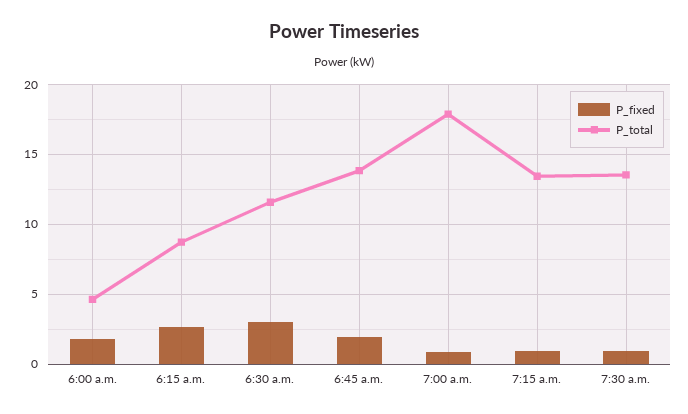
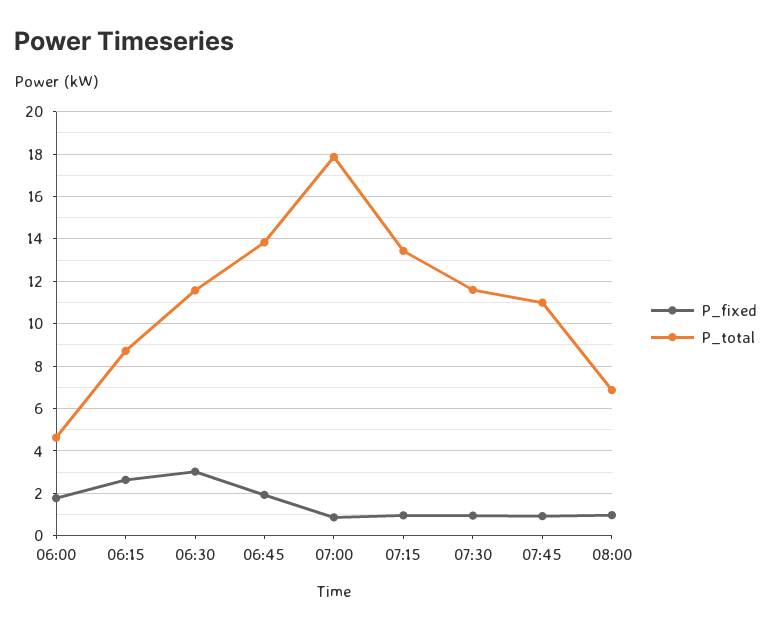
P_total, 7:30 a.m.: 13.5 -> 11.5
P_fixed, 07:45: none -> 1
P_total, 07:45: none -> 11
P_fixed, 08:00: none -> 1
P_total, 08:00: none -> 7

